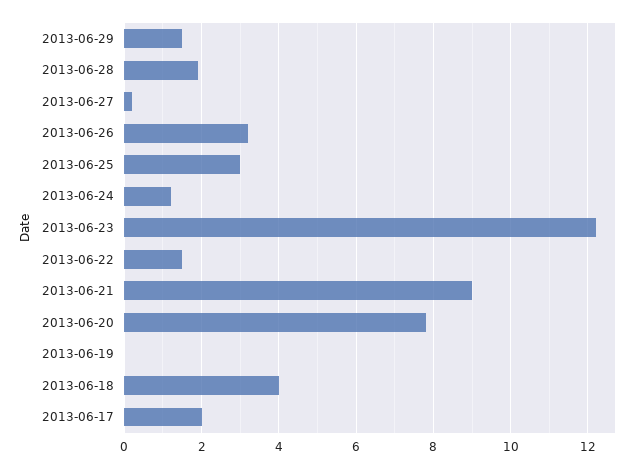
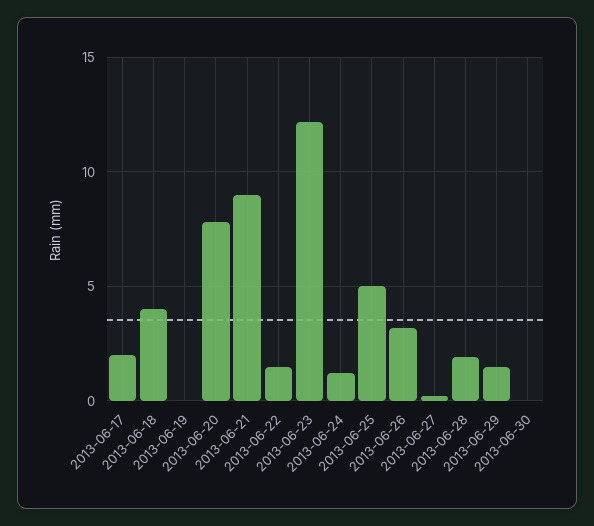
2013-06-25: 3 -> 5
2013-06-30: none -> 0

